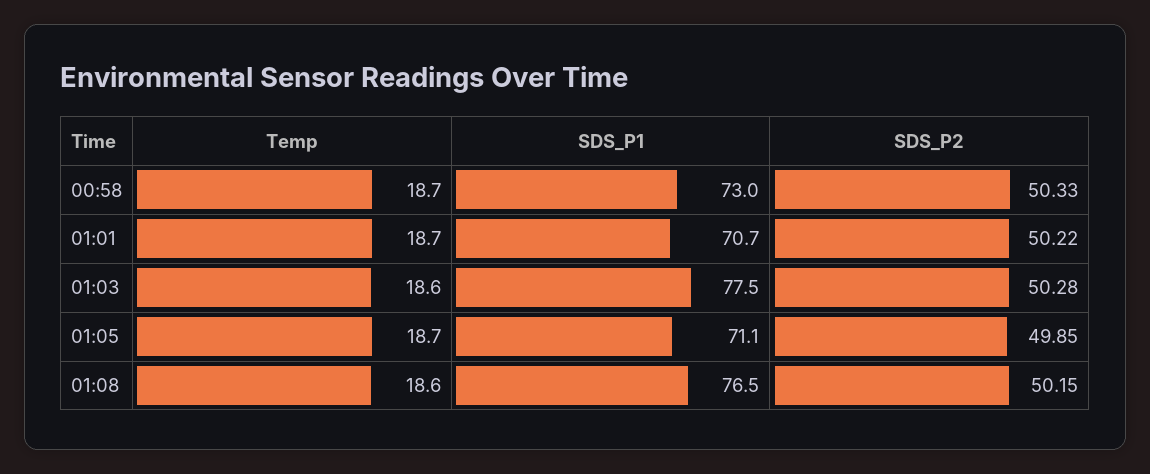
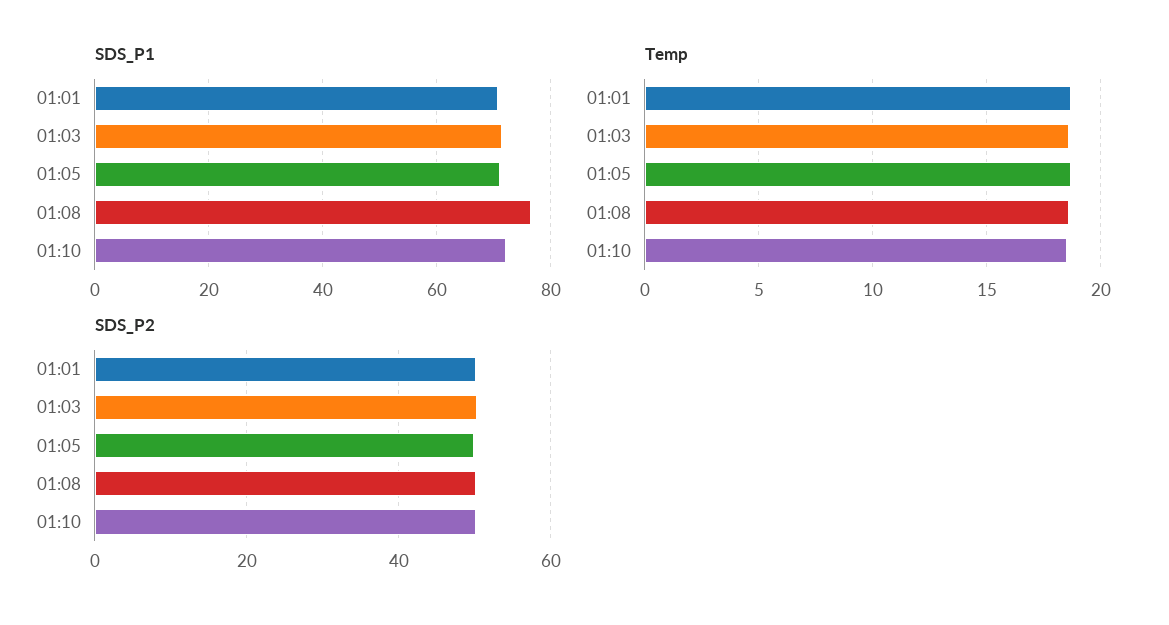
Temp, 00:58: 18.7 -> none
SDS_P1, 00:58: 73 -> none
SDS_P2, 00:58: 50.33 -> none
SDS_P1, 01:03: 77.5 -> 72
SDS_P1, 01:10: none -> 72
Temp, 01:10: none -> 18.5
SDS_P2, 01:10: none -> 50

